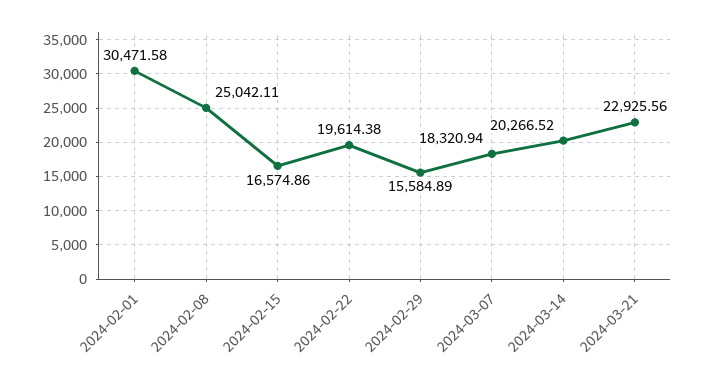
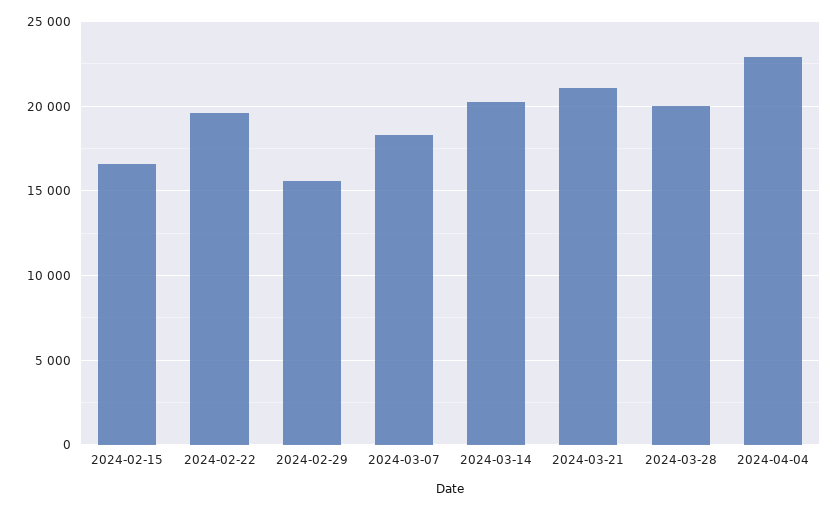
2024-02-01: 30471.58 -> none
2024-02-08: 25042.11 -> none
2024-03-21: 22925.56 -> 21000
2024-03-28: none -> 20000
2024-04-04: none -> 23000

